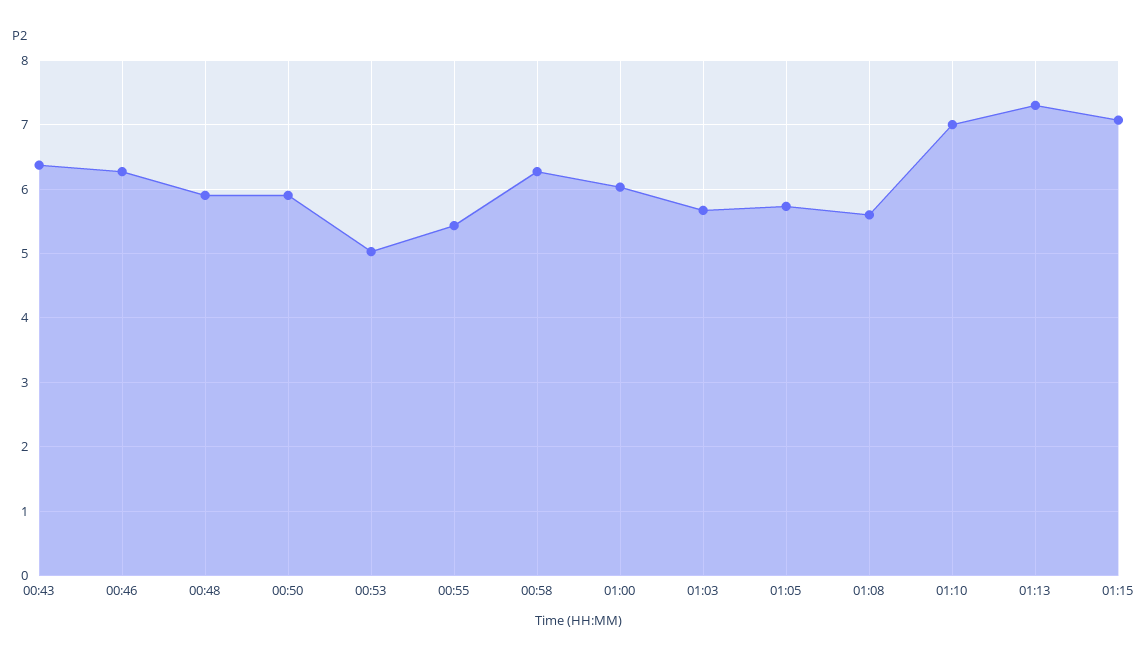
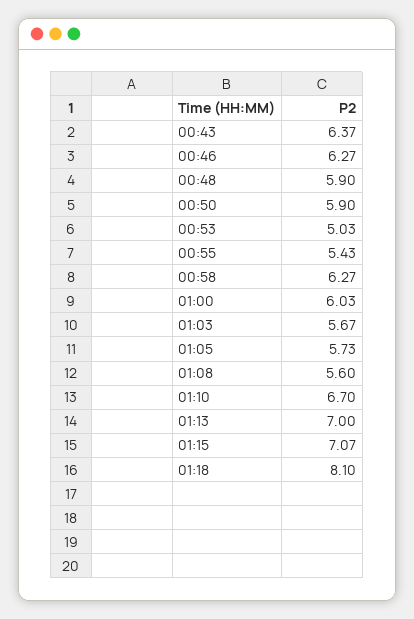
01:10: 7 -> 6.7
01:13: 7.3 -> 7
01:18: none -> 8.1

